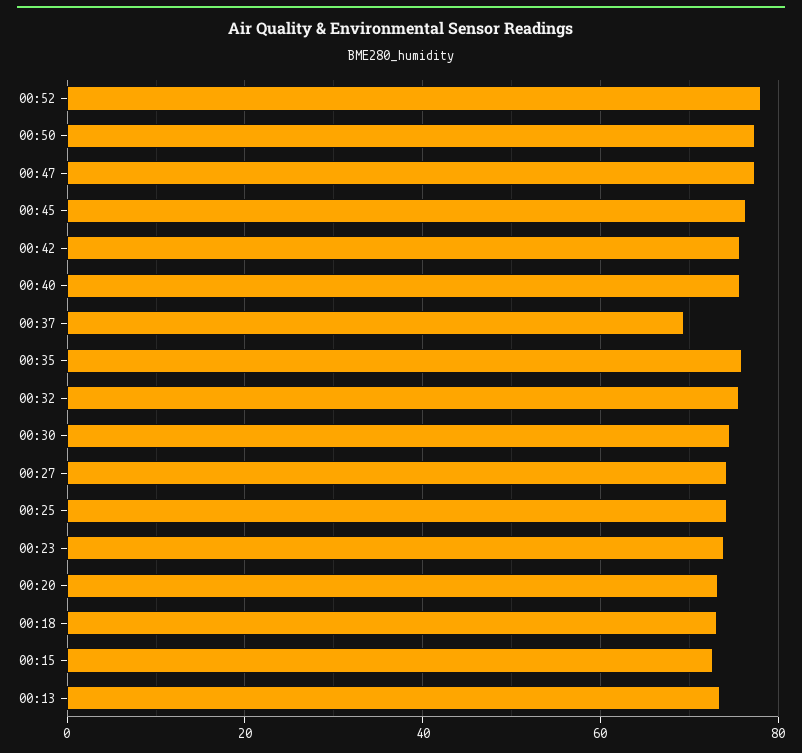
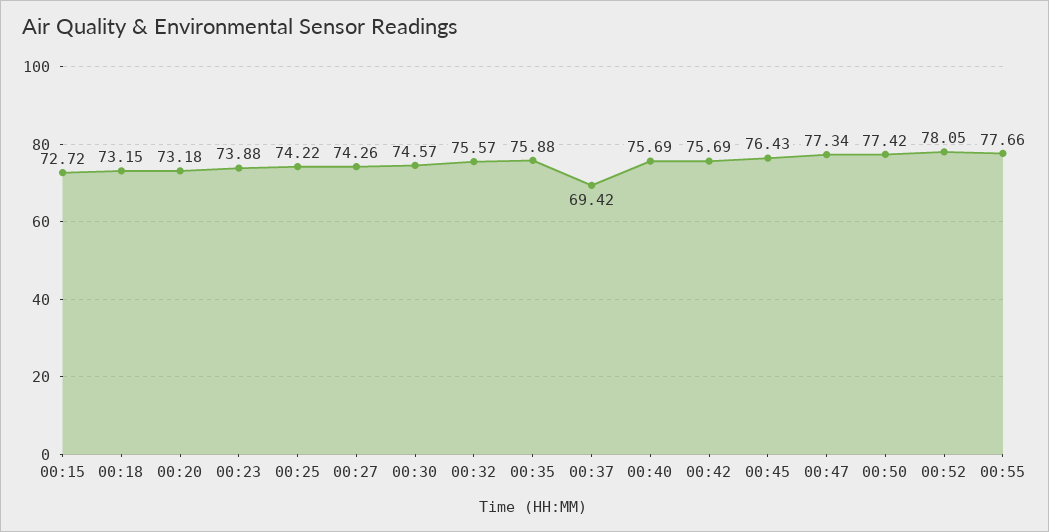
00:13: 74 -> none
00:55: none -> 77.66

